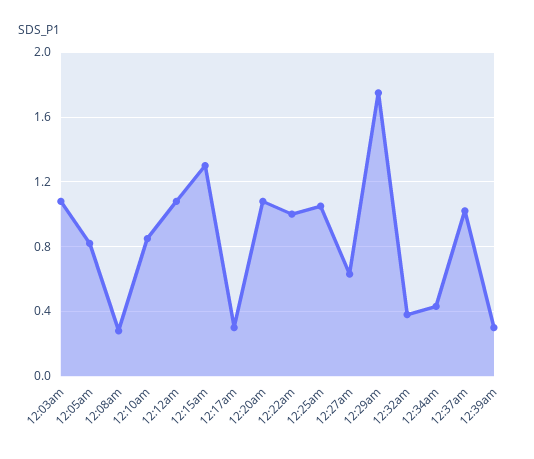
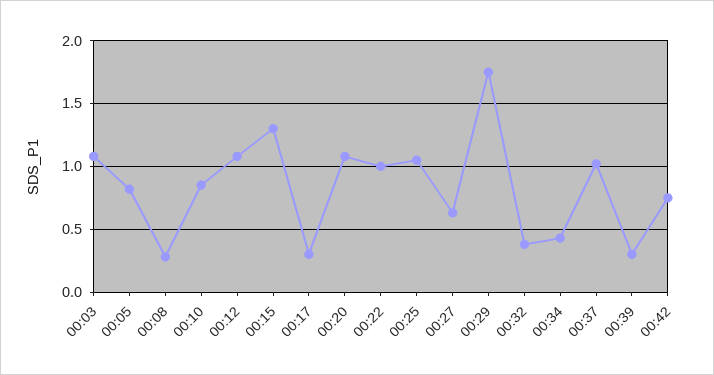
00:42: none -> 0.75

